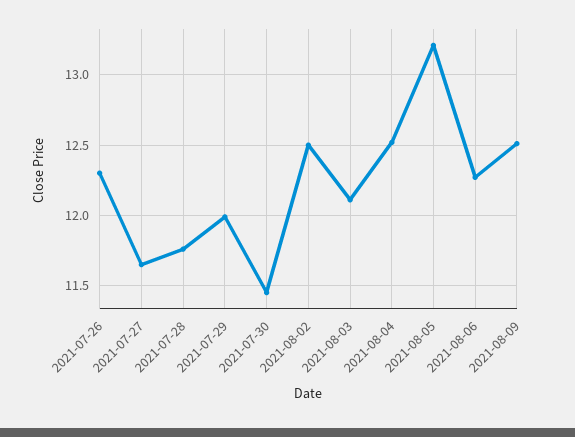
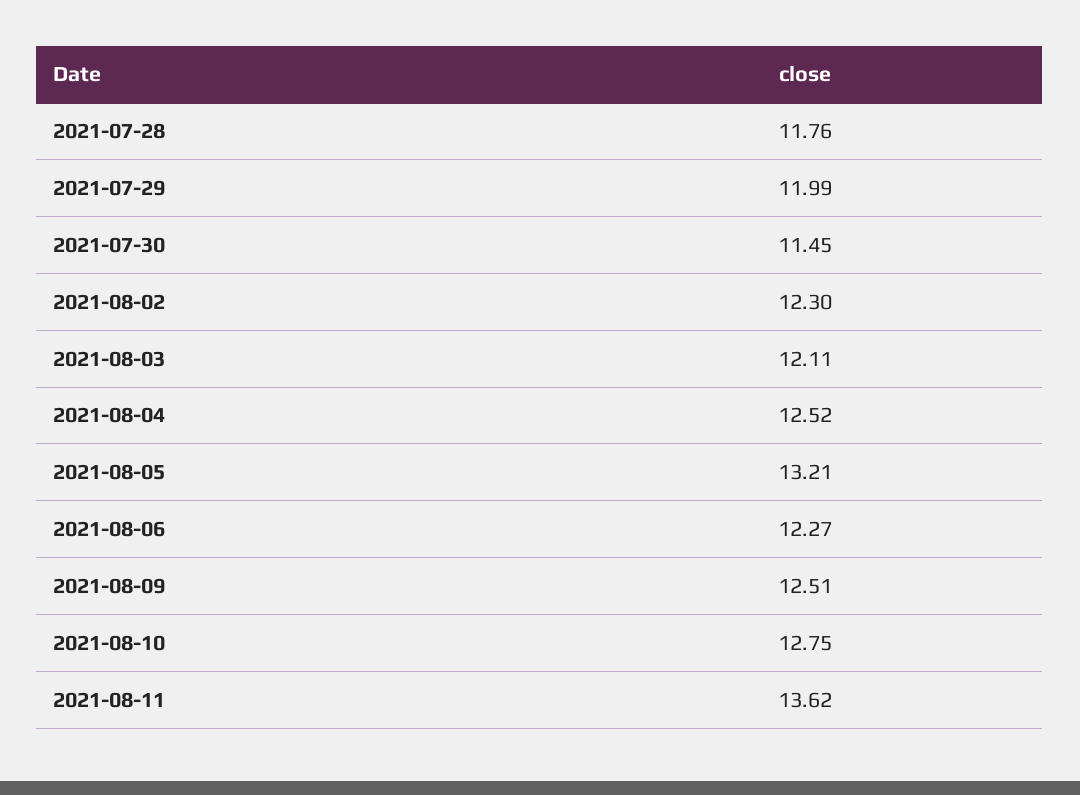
2021-07-26: 12.3 -> none
2021-07-27: 11.65 -> none
2021-08-02: 12.5 -> 12.3
2021-08-10: none -> 12.75
2021-08-11: none -> 13.62

